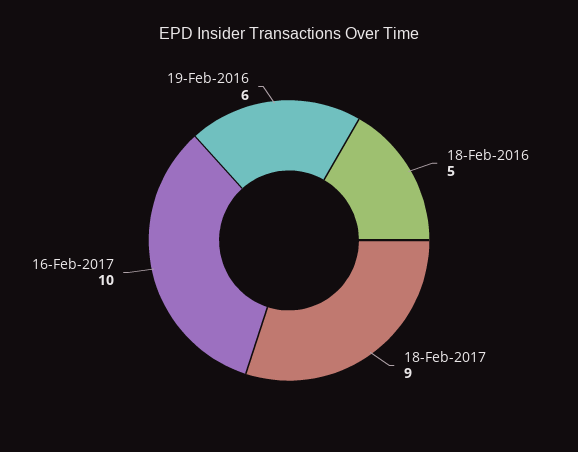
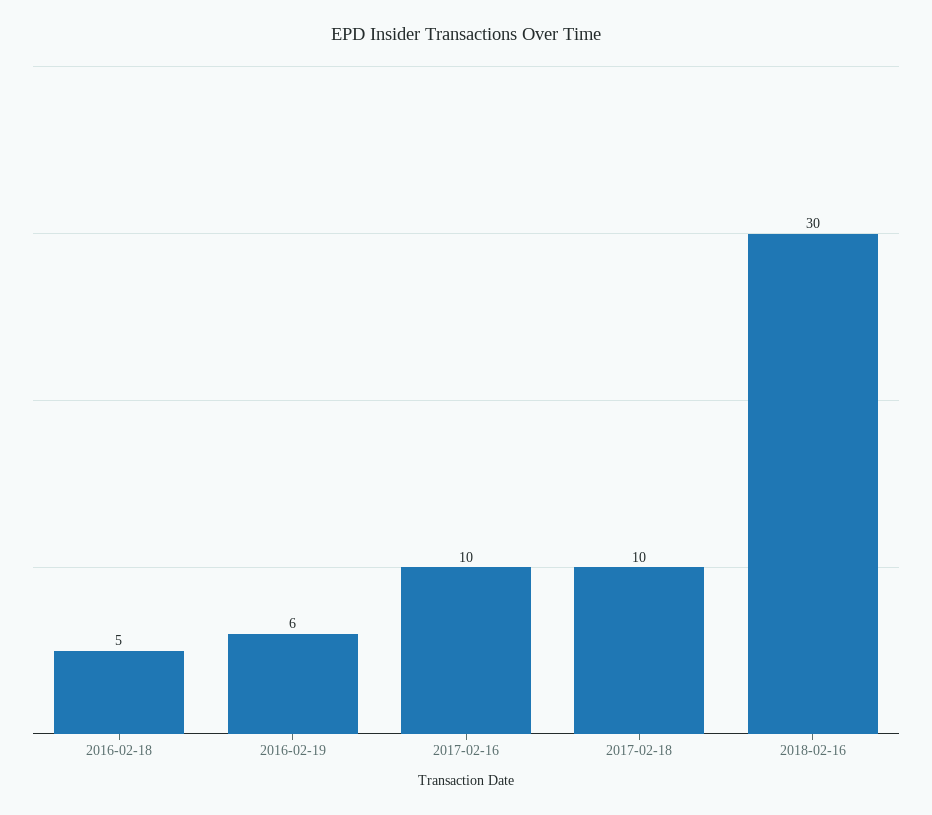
18-Feb-2017: 9 -> 10
2018-02-16: none -> 30

